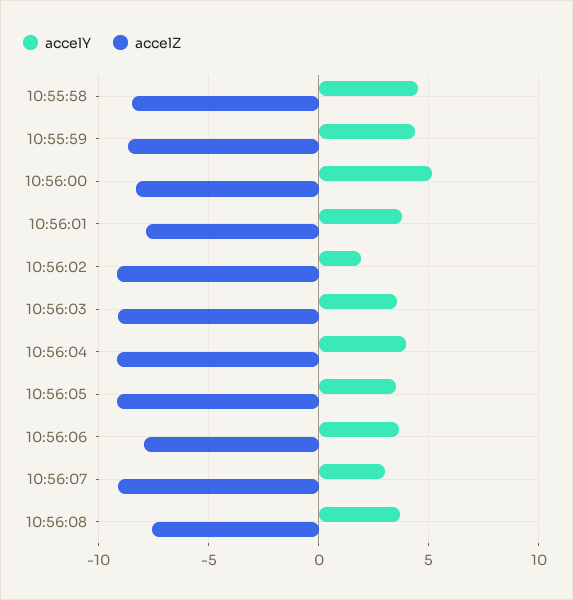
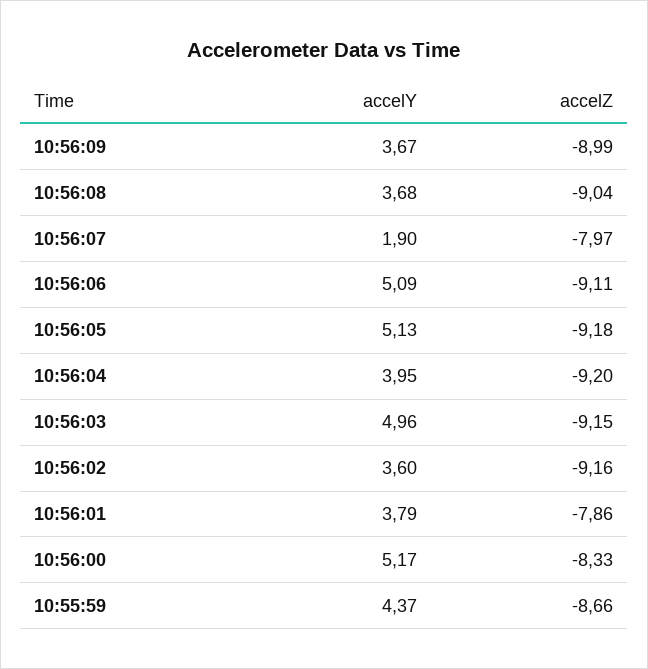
accelY, 10:55:58: 4.5 -> none
accelZ, 10:55:58: -8.5 -> none
accelY, 10:56:02: 2 -> 3.6
accelY, 10:56:03: 3.5 -> 4.96
accelY, 10:56:05: 3.5 -> 5.13
accelY, 10:56:06: 3.5 -> 5.09
accelZ, 10:56:06: -8 -> -9.11
accelY, 10:56:07: 3 -> 1.9
accelZ, 10:56:07: -9 -> -7.97
accelZ, 10:56:08: -7.5 -> -9.04
accelY, 10:56:09: none -> 3.67
accelZ, 10:56:09: none -> -8.99

